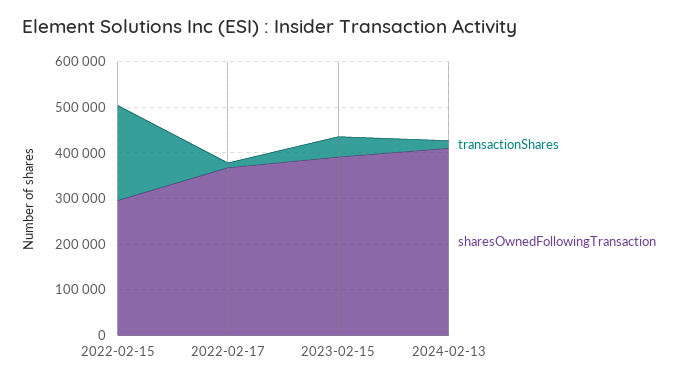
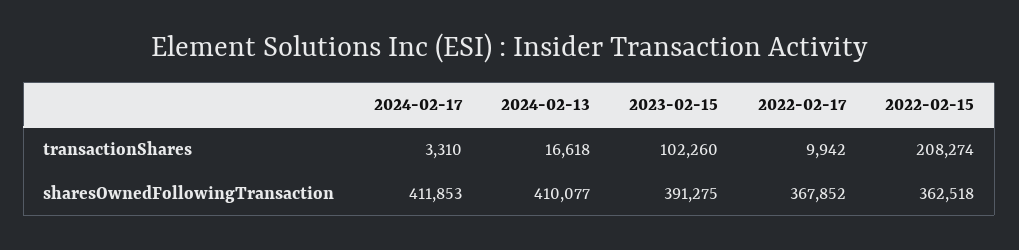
sharesOwnedFollowingTransaction, 2022-02-15: 300000 -> 362518
transactionShares, 2023-02-15: 40000 -> 102260
transactionShares, 2024-02-17: none -> 3310
sharesOwnedFollowingTransaction, 2024-02-17: none -> 411853

